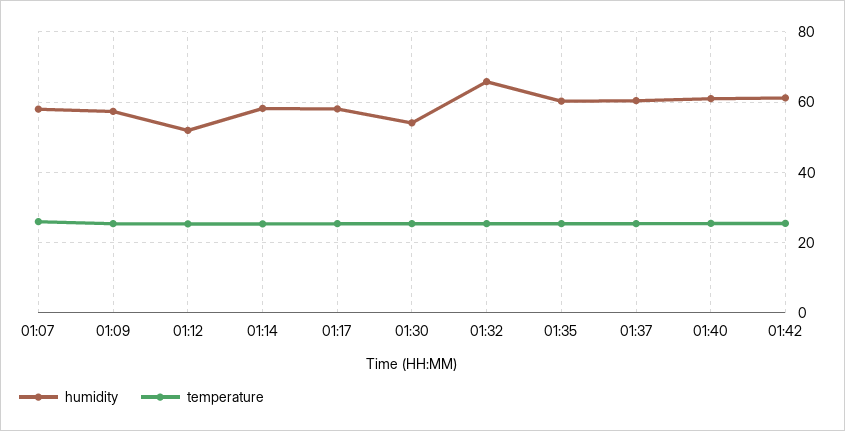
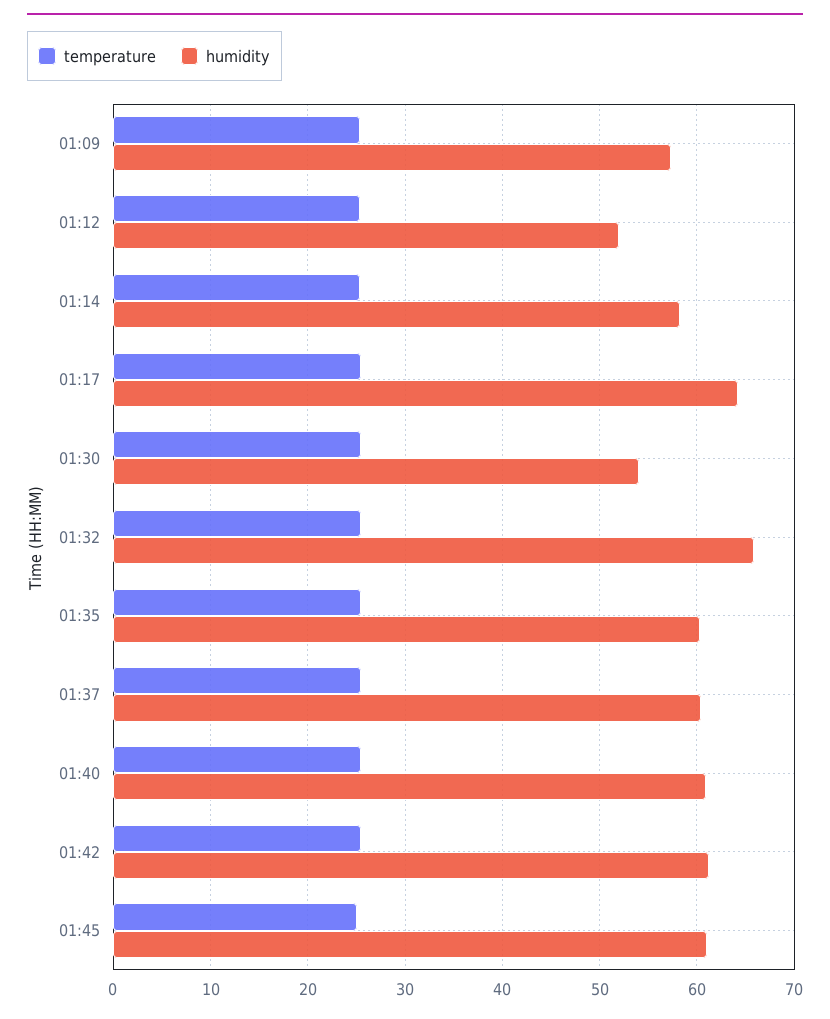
humidity, 01:07: 58 -> none
temperature, 01:07: 26 -> none
humidity, 01:17: 58 -> 64
temperature, 01:45: none -> 25
humidity, 01:45: none -> 61

